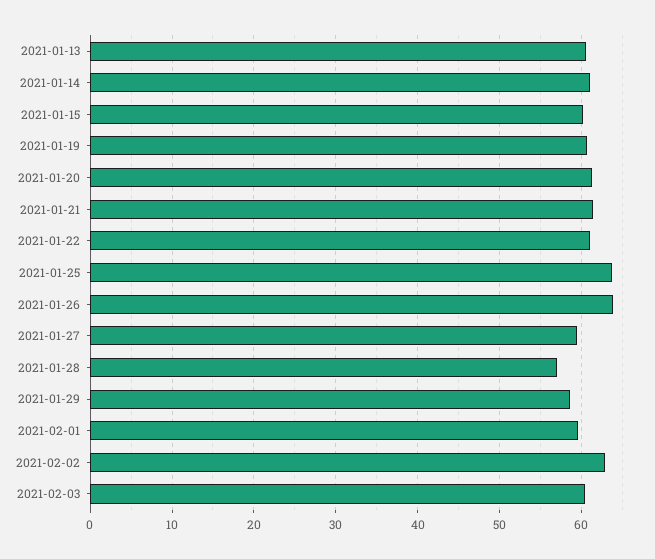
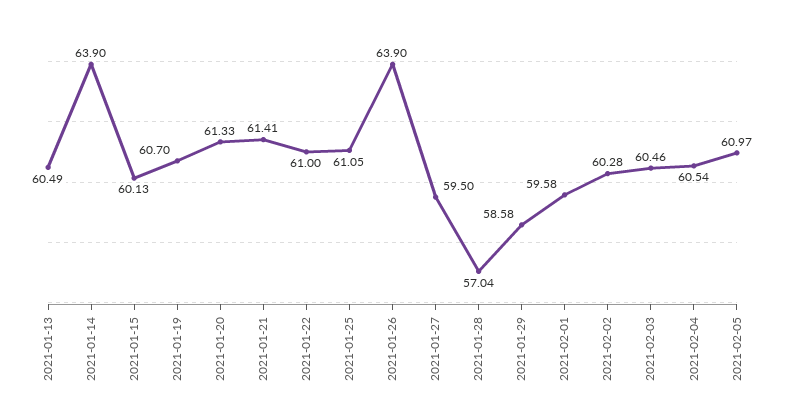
2021-01-14: 61 -> 63.9
2021-01-25: 64 -> 61.05
2021-02-02: 63 -> 60.28
2021-02-04: none -> 60.54
2021-02-05: none -> 60.97

